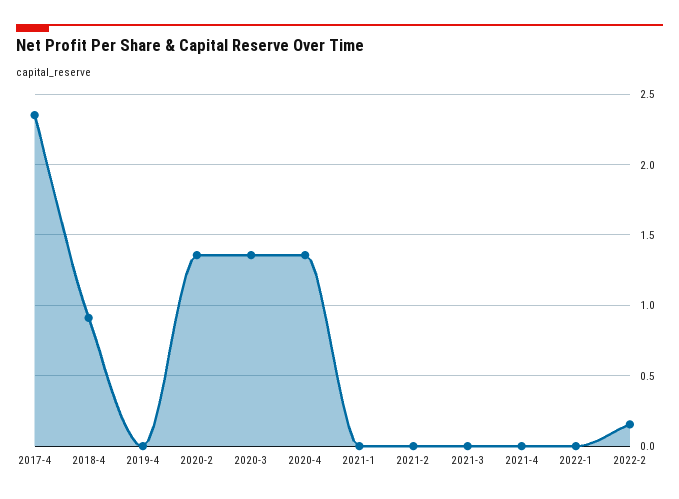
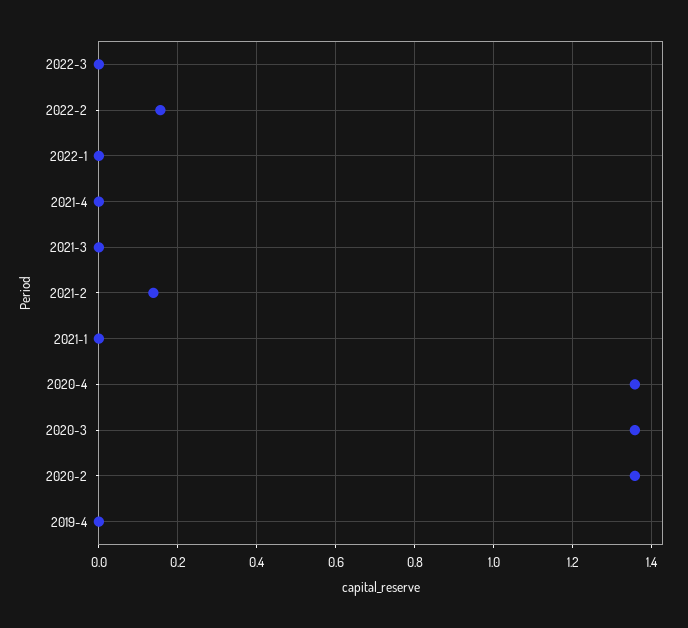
2017-4: 2.35 -> none
2018-4: 0.9 -> none
2021-2: 0 -> 0.14
2022-3: none -> 0

